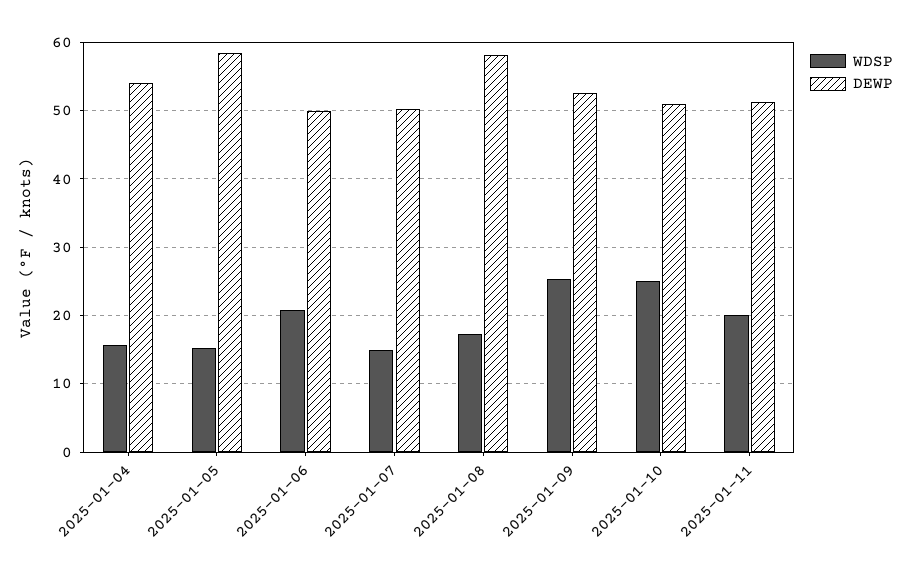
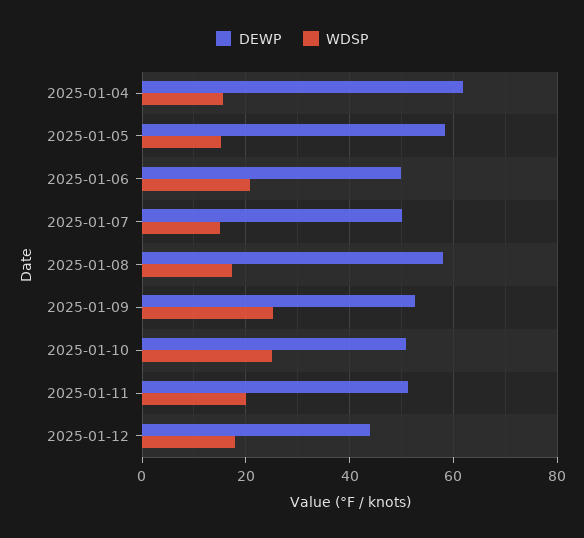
DEWP, 2025-01-04: 54 -> 62
DEWP, 2025-01-12: none -> 44
WDSP, 2025-01-12: none -> 18

